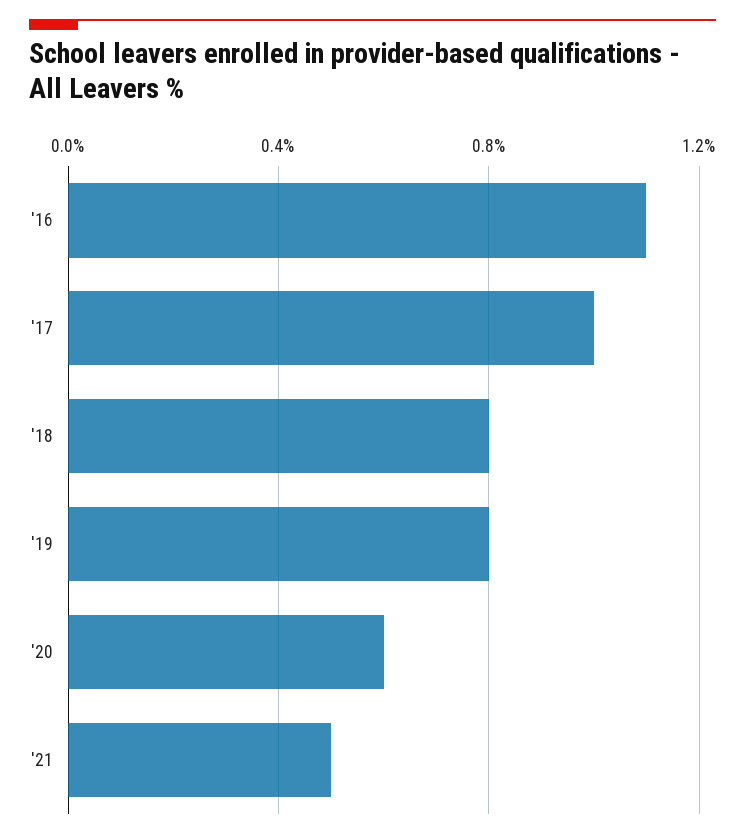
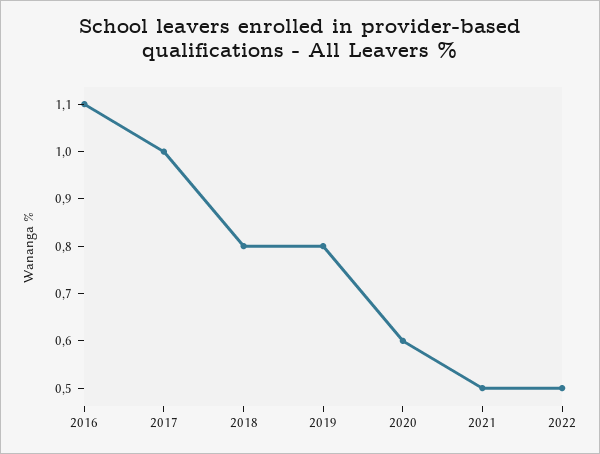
2022: none -> 0.5

